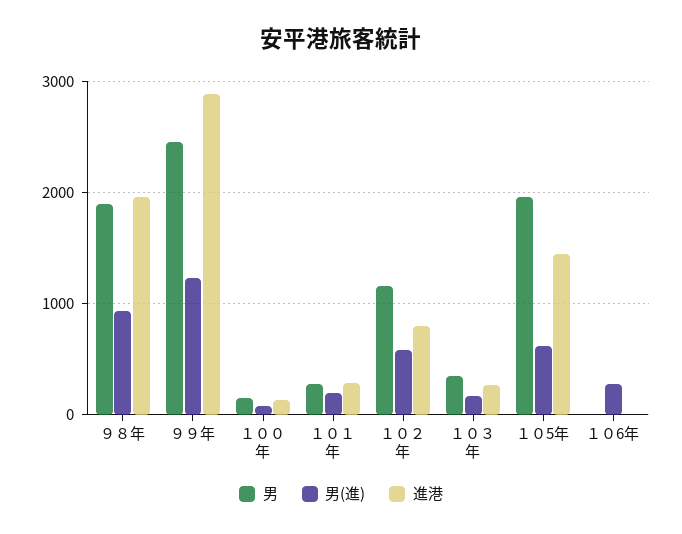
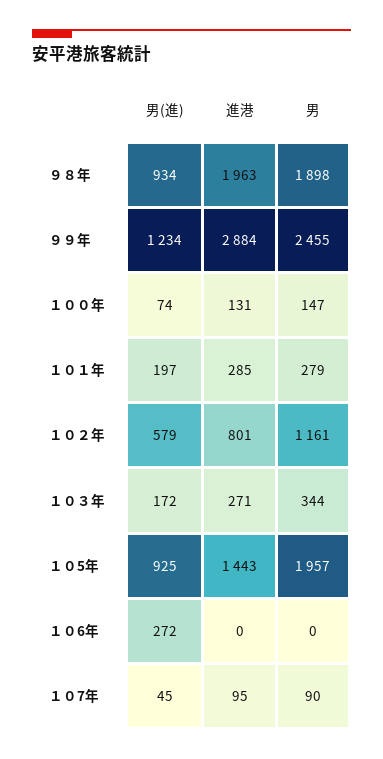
男(進), １０5年: 600 -> 925
男(進), １０7年: none -> 45
進港, １０7年: none -> 95
男, １０7年: none -> 90

